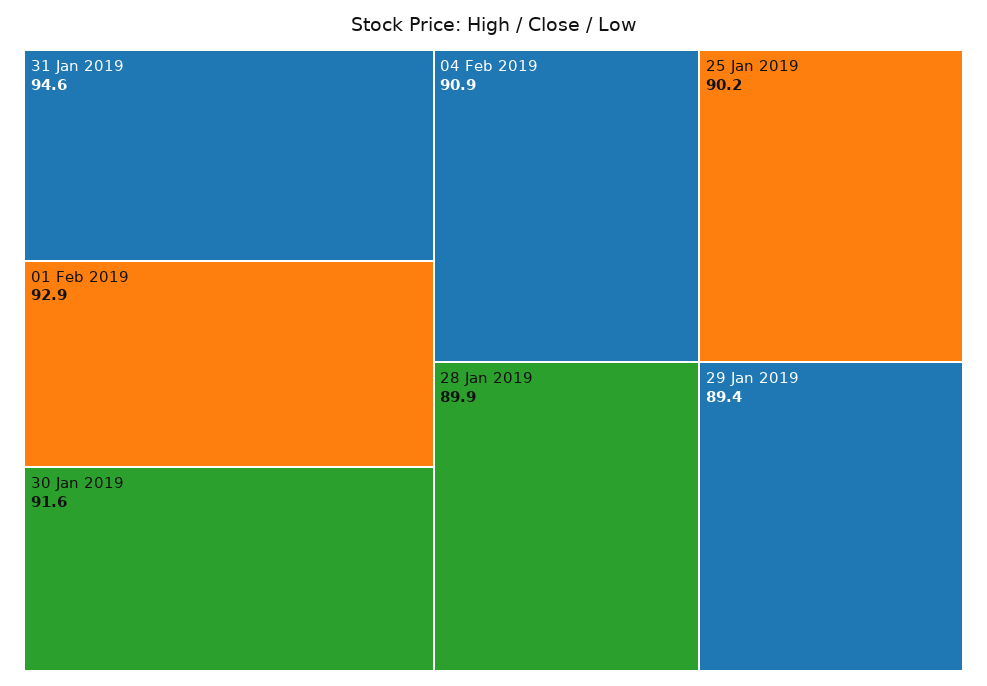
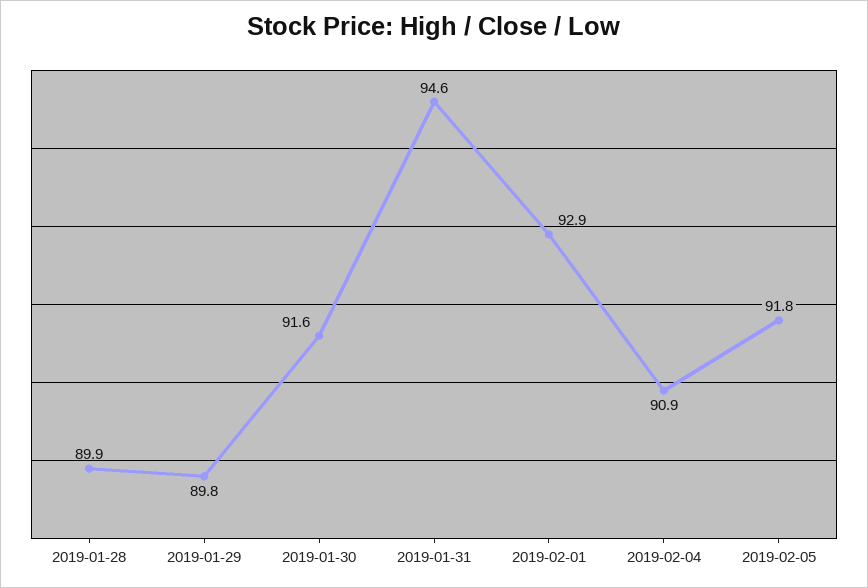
25 Jan 2019: 90.2 -> none
29 Jan 2019: 89.4 -> 89.8
2019-02-05: none -> 91.8

